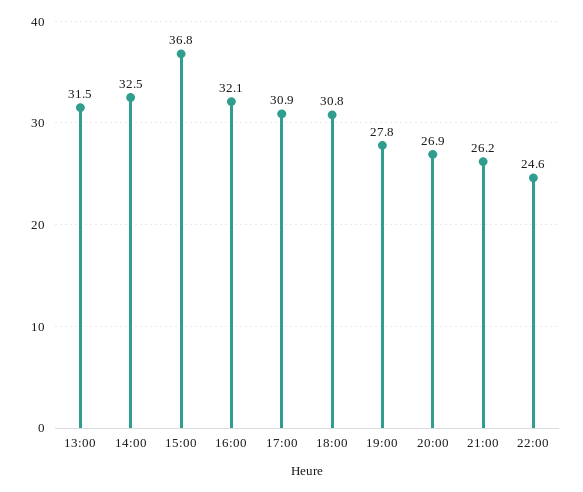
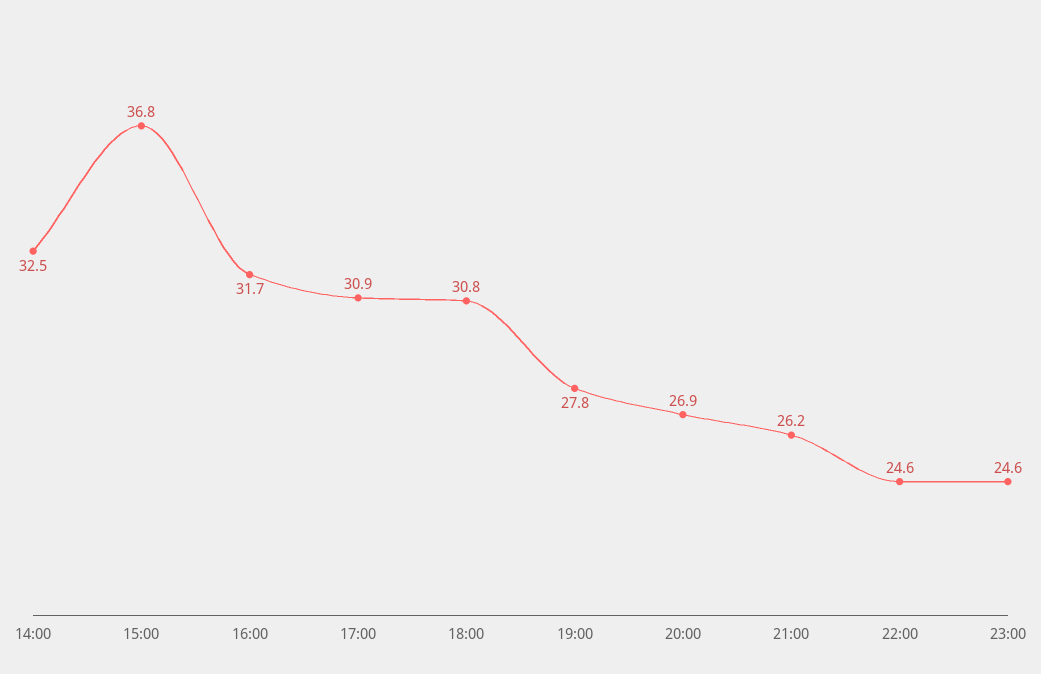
13:00: 31.5 -> none
16:00: 32.1 -> 31.7
23:00: none -> 24.6

